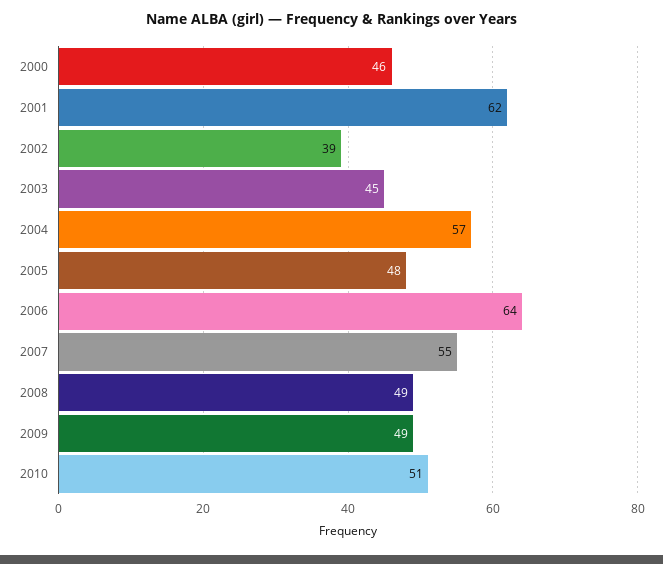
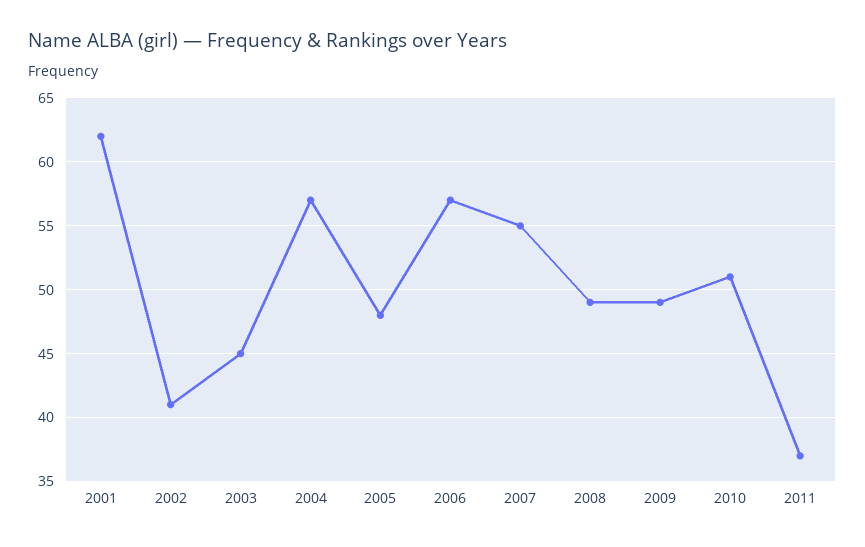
2000: 46 -> none
2002: 39 -> 41
2006: 64 -> 57
2011: none -> 37

